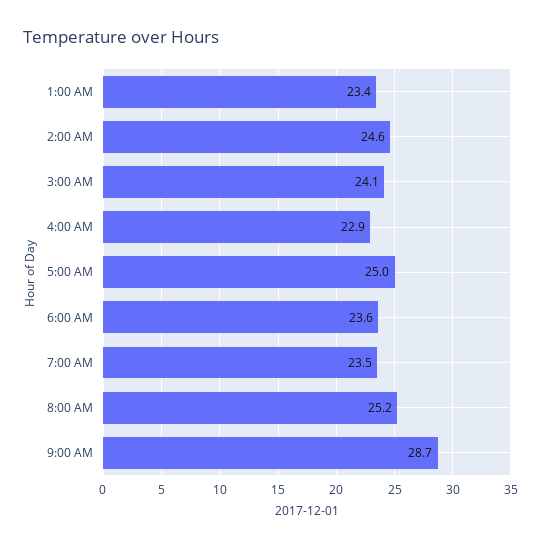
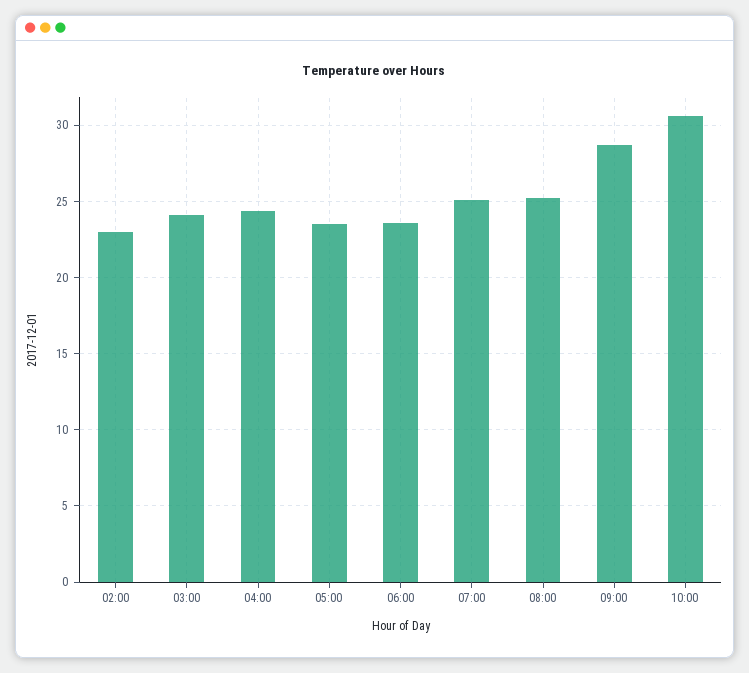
1:00 AM: 23.4 -> none
2:00 AM: 24.6 -> 23
4:00 AM: 22.9 -> 24.5
5:00 AM: 25 -> 23.5
7:00 AM: 23.5 -> 25
10:00: none -> 30.5

